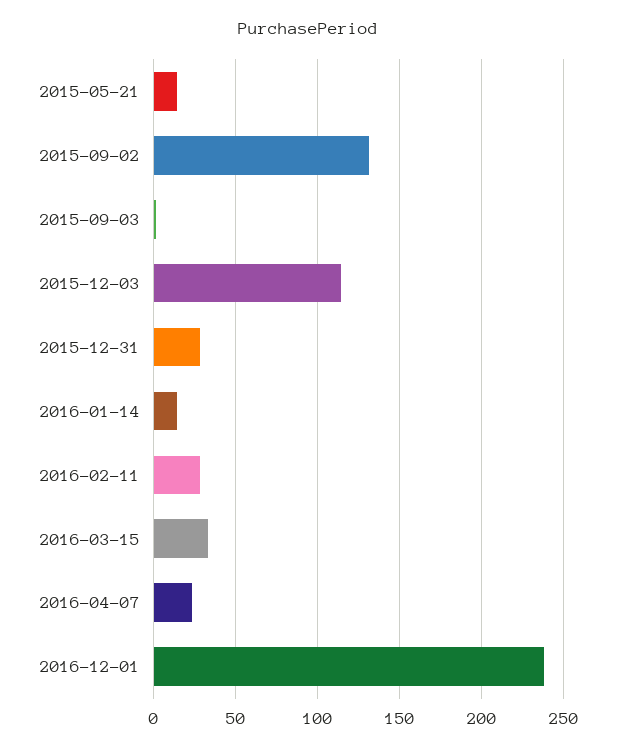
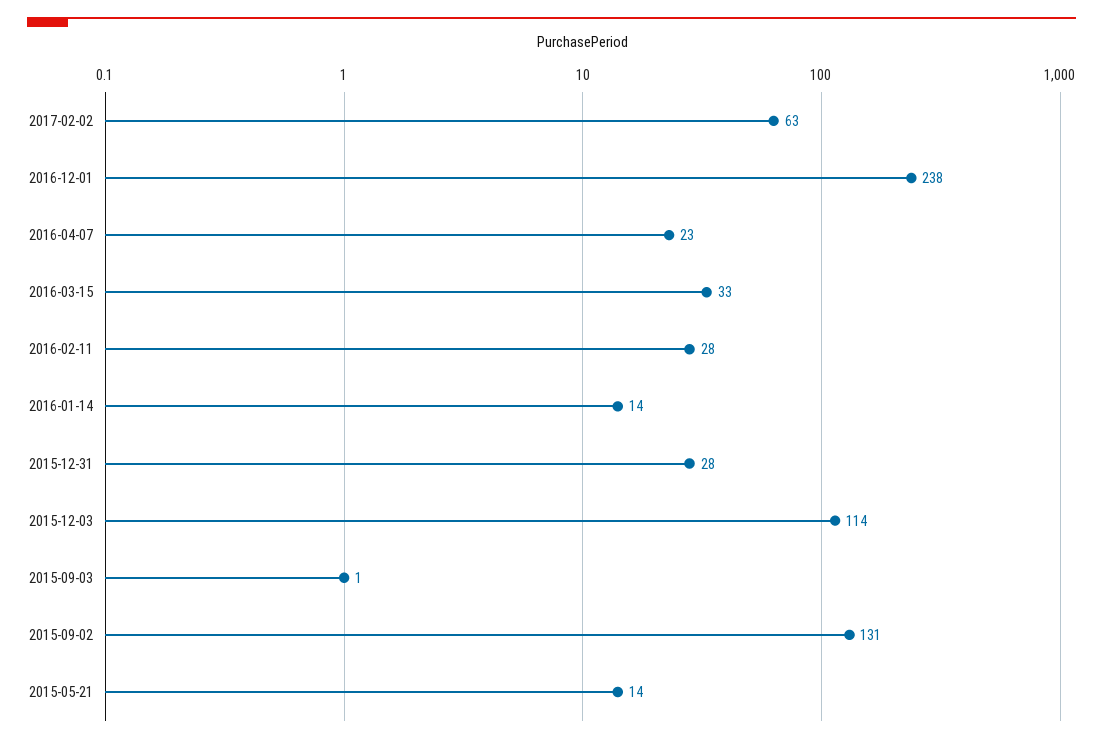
2017-02-02: none -> 63

